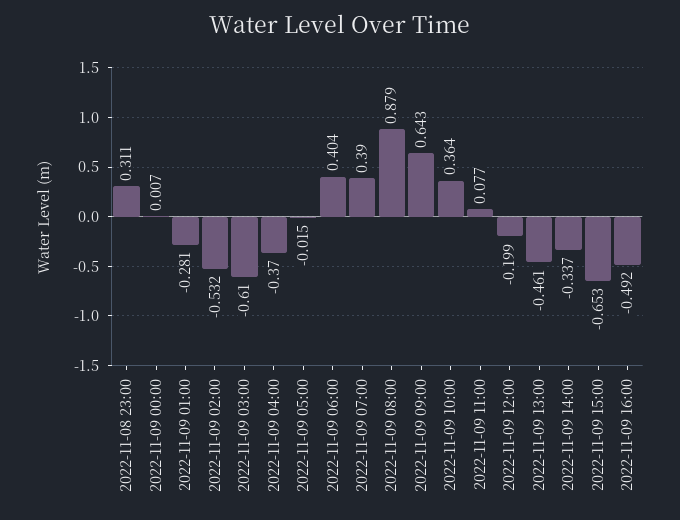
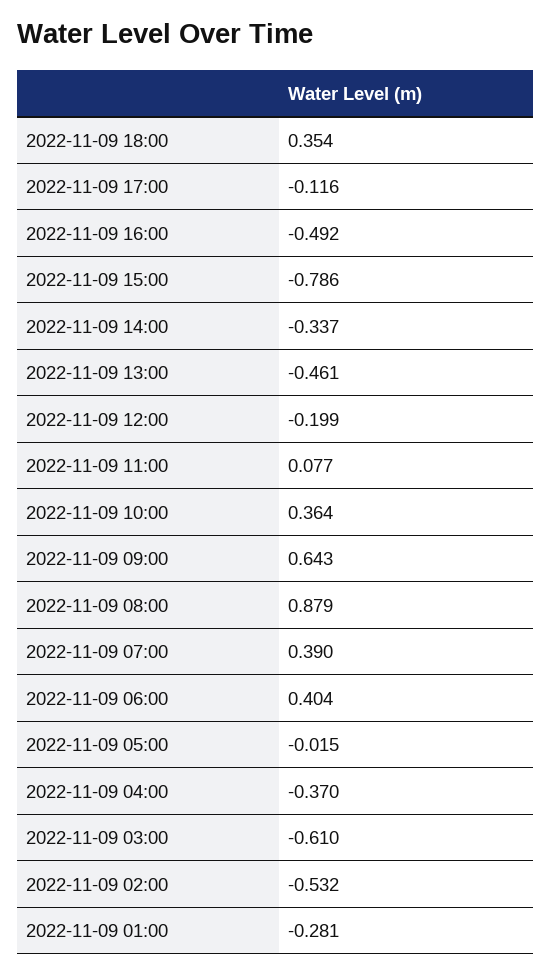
2022-11-08 23:00: 0.311 -> none
2022-11-09 00:00: 0.007 -> none
2022-11-09 15:00: -0.653 -> -0.786
2022-11-09 18:00: none -> 0.354
2022-11-09 17:00: none -> -0.116

